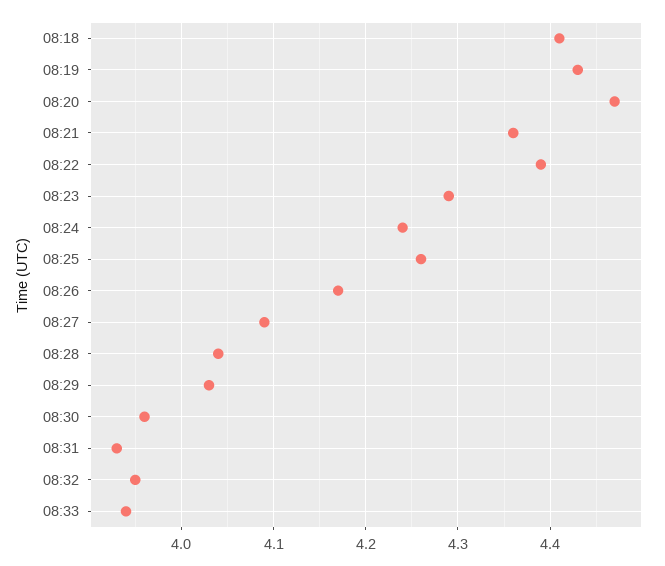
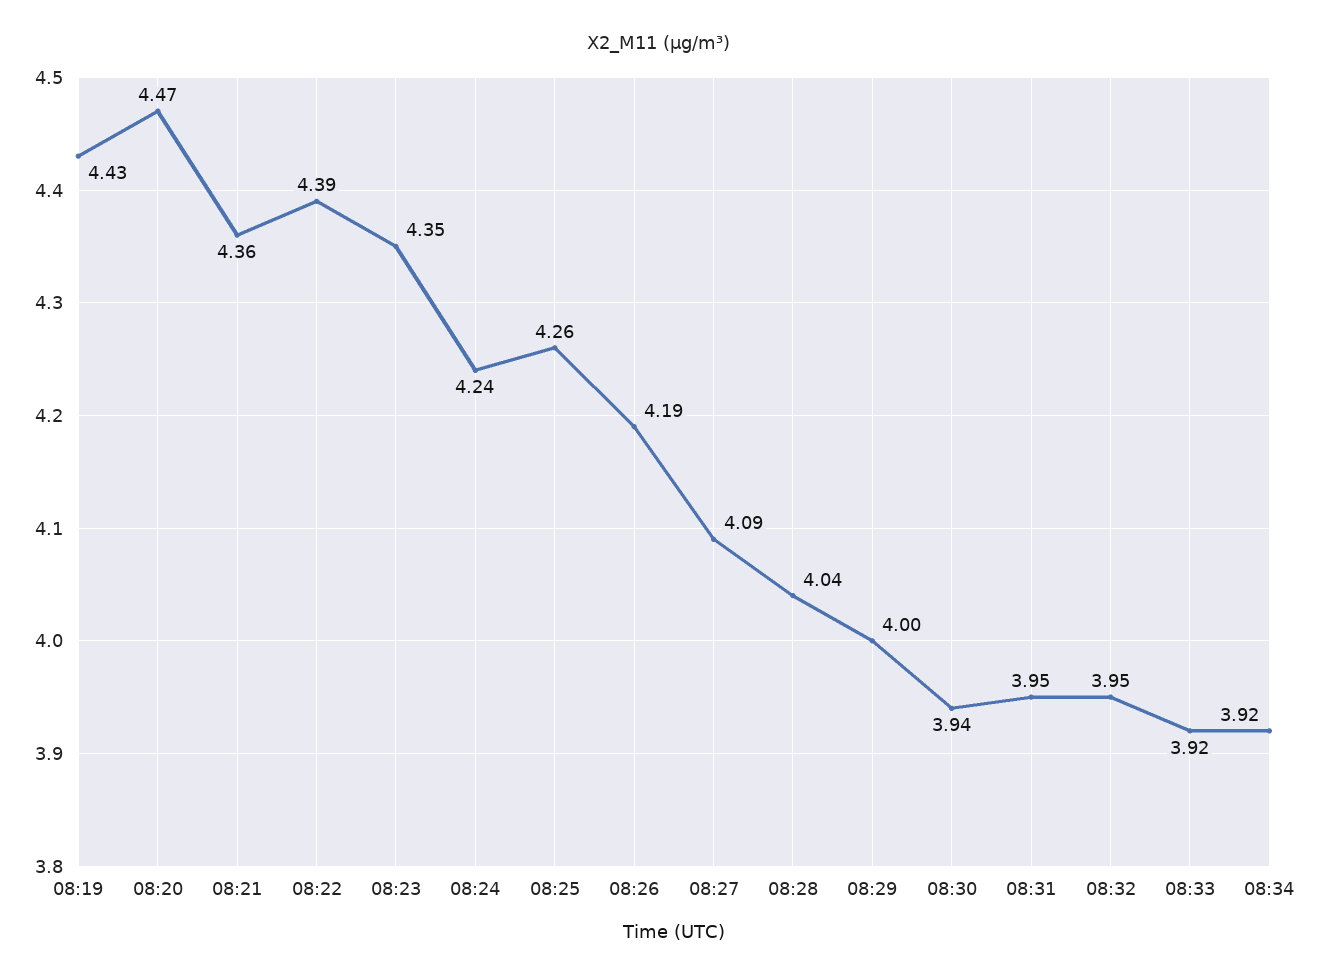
08:18: 4.41 -> none
08:23: 4.29 -> 4.35
08:26: 4.17 -> 4.19
08:29: 4.03 -> 4
08:30: 3.96 -> 3.94
08:31: 3.93 -> 3.95
08:33: 3.94 -> 3.92
08:34: none -> 3.92

